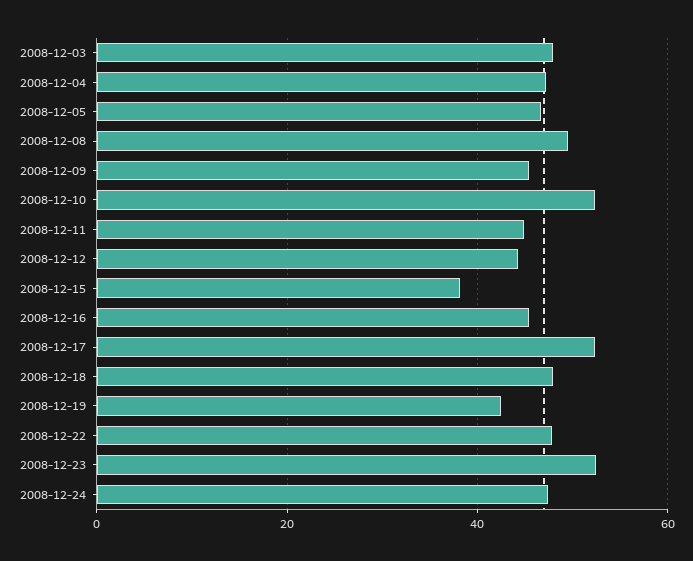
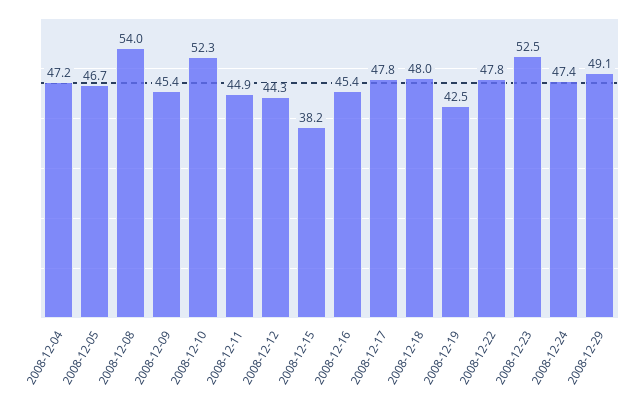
2008-12-03: 48 -> none
2008-12-08: 50 -> 54
2008-12-17: 52 -> 47.8
2008-12-29: none -> 49.1

